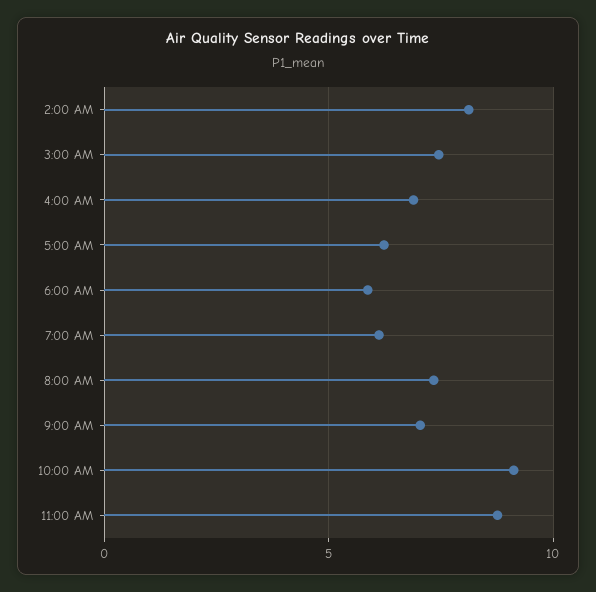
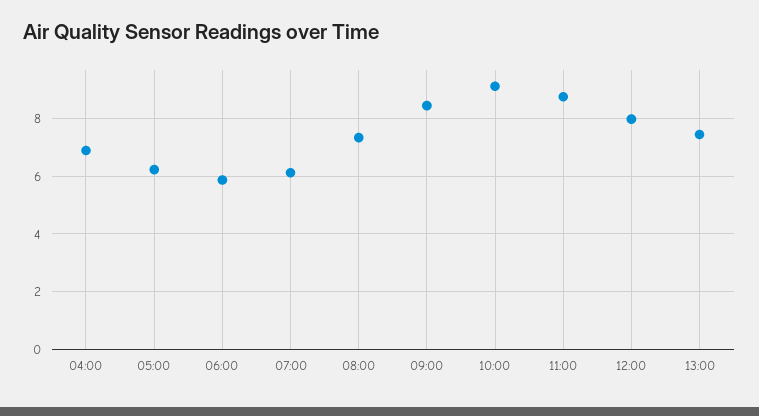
2:00 AM: 8 -> none
3:00 AM: 7.5 -> none
9:00 AM: 7 -> 8.5
12:00: none -> 8
13:00: none -> 7.5

